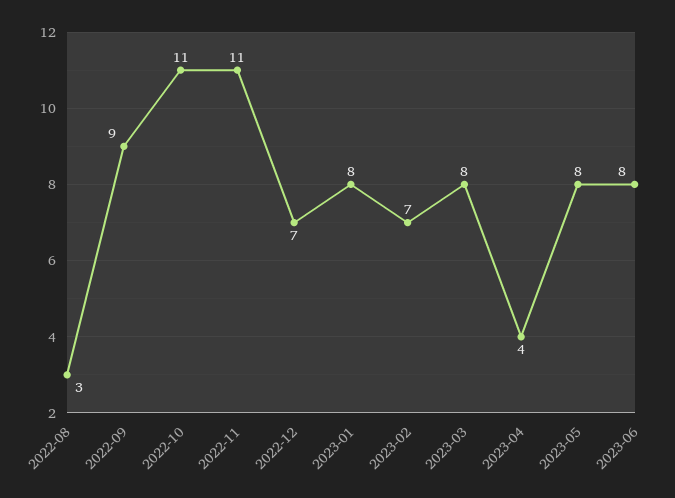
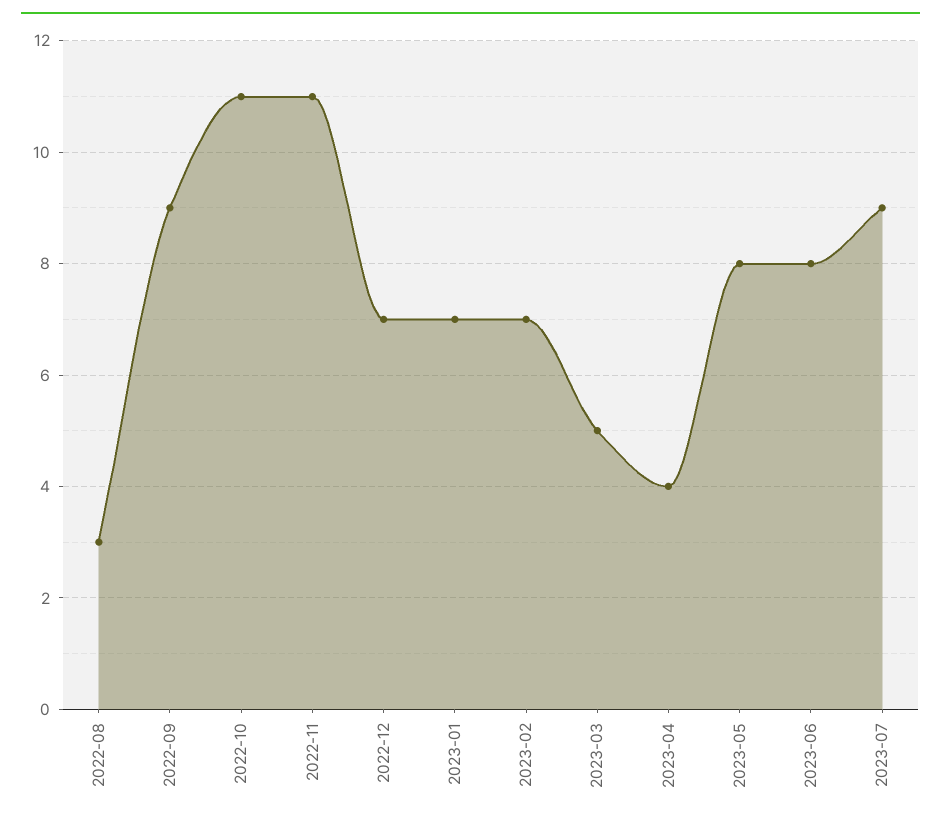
2023-01: 8 -> 7
2023-03: 8 -> 5
2023-07: none -> 9

